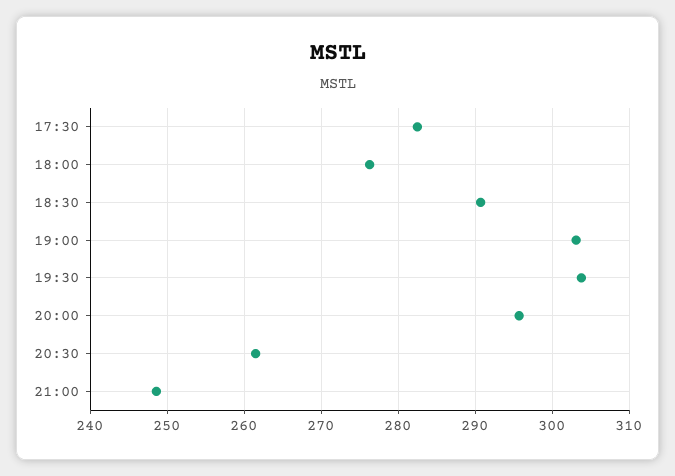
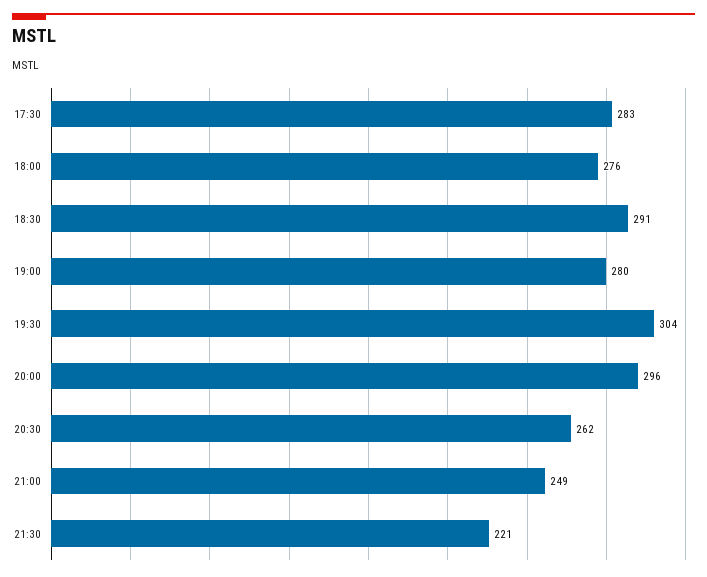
19:00: 303 -> 280
21:30: none -> 221

